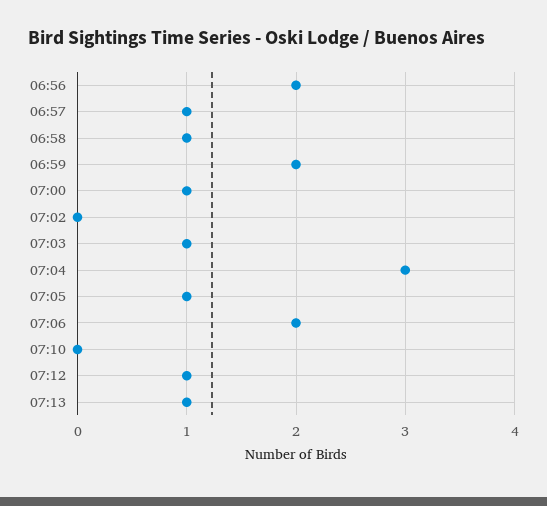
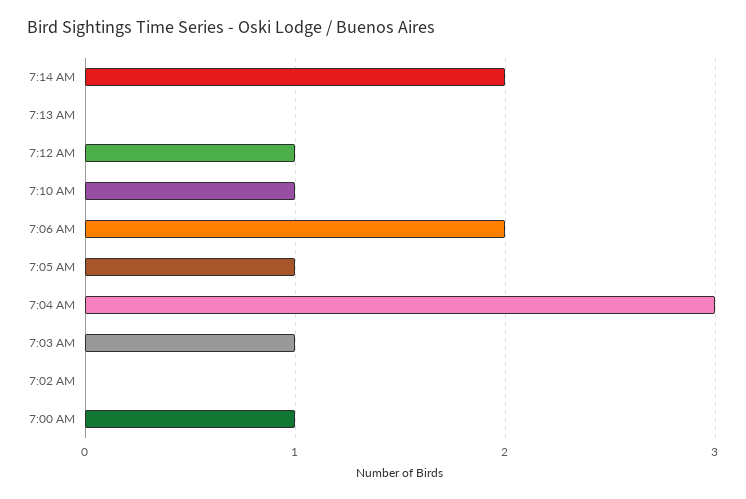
06:56: 2 -> none
06:57: 1 -> none
06:58: 1 -> none
06:59: 2 -> none
07:10: 0 -> 1
07:13: 1 -> 0
7:14 AM: none -> 2

